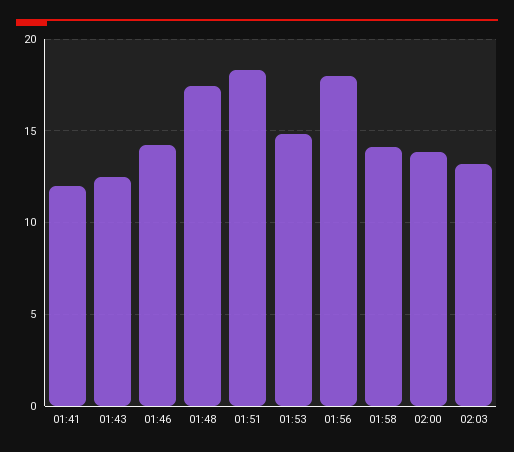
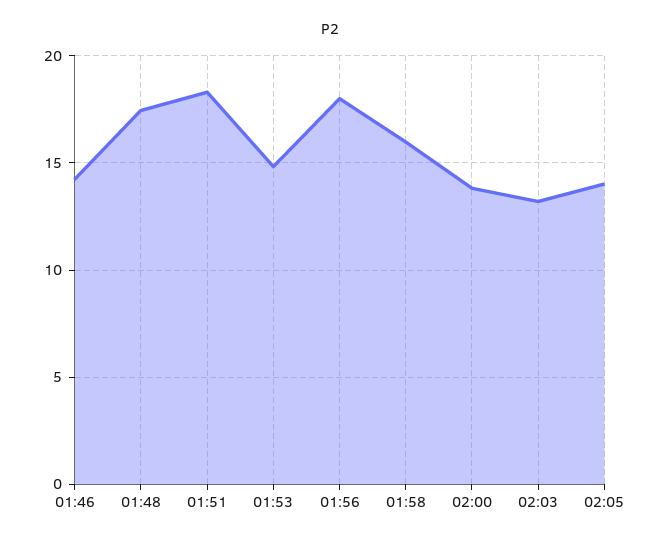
01:41: 12 -> none
01:43: 12.5 -> none
01:58: 14 -> 16
02:05: none -> 14

